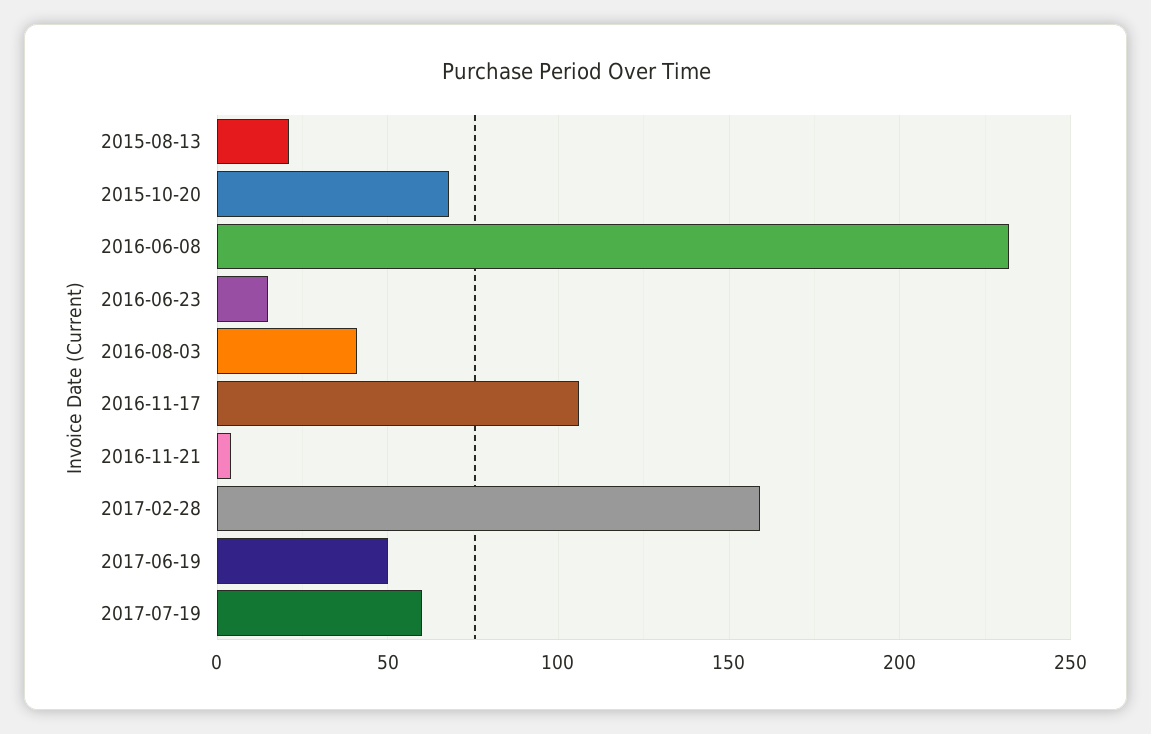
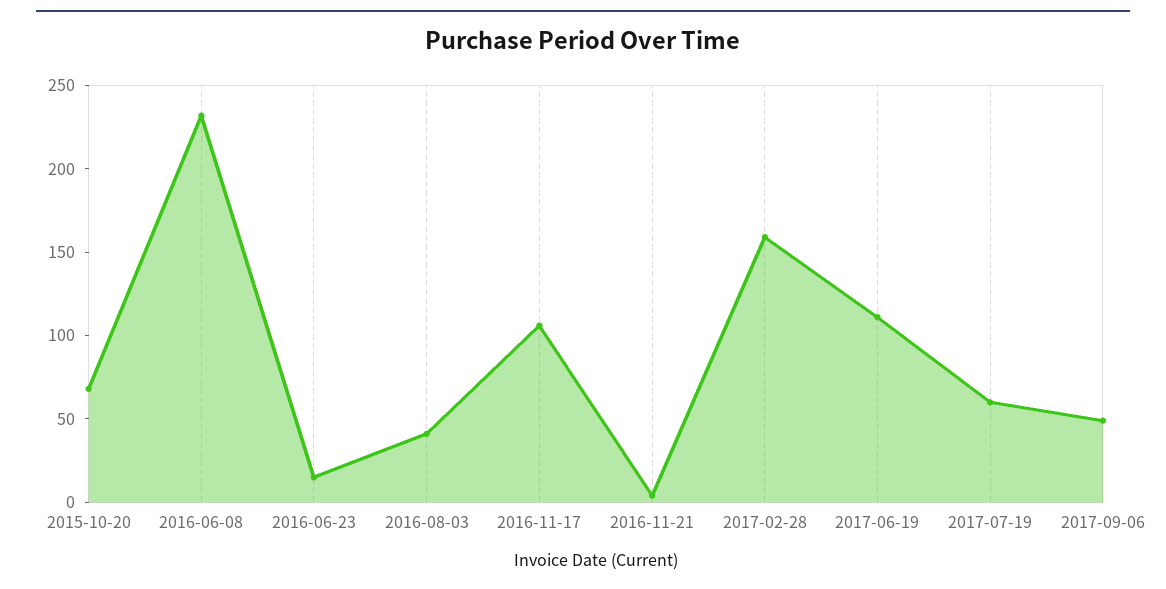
2015-08-13: 20 -> none
2017-06-19: 50 -> 110
2017-09-06: none -> 50

